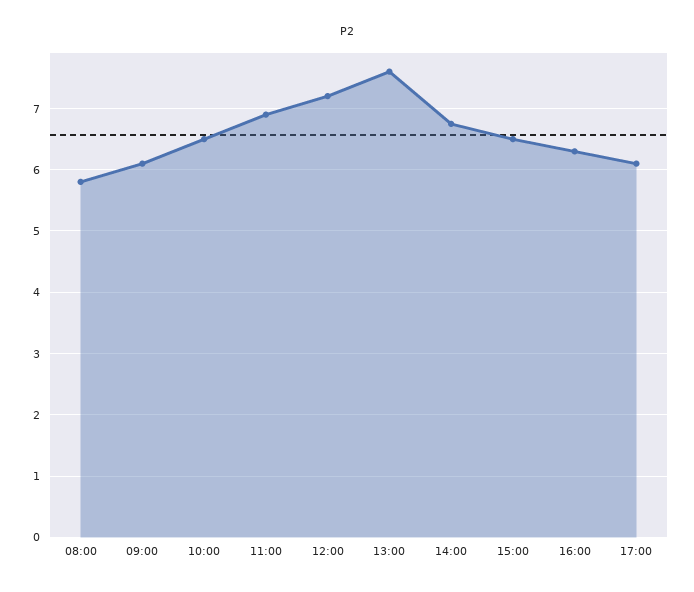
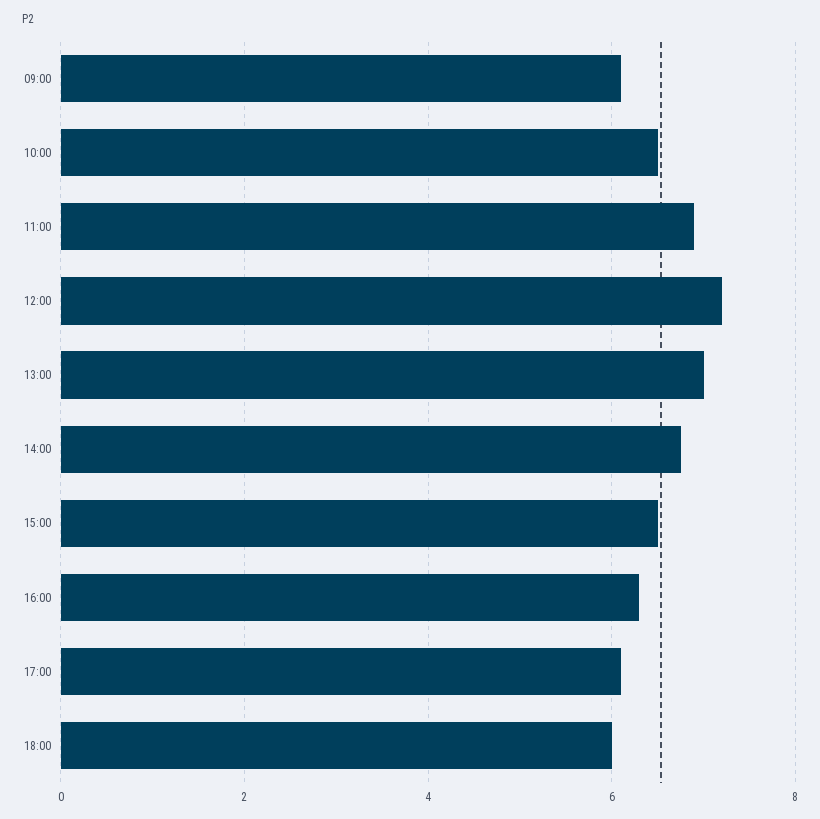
08:00: 5.8 -> none
13:00: 7.6 -> 7
18:00: none -> 6

